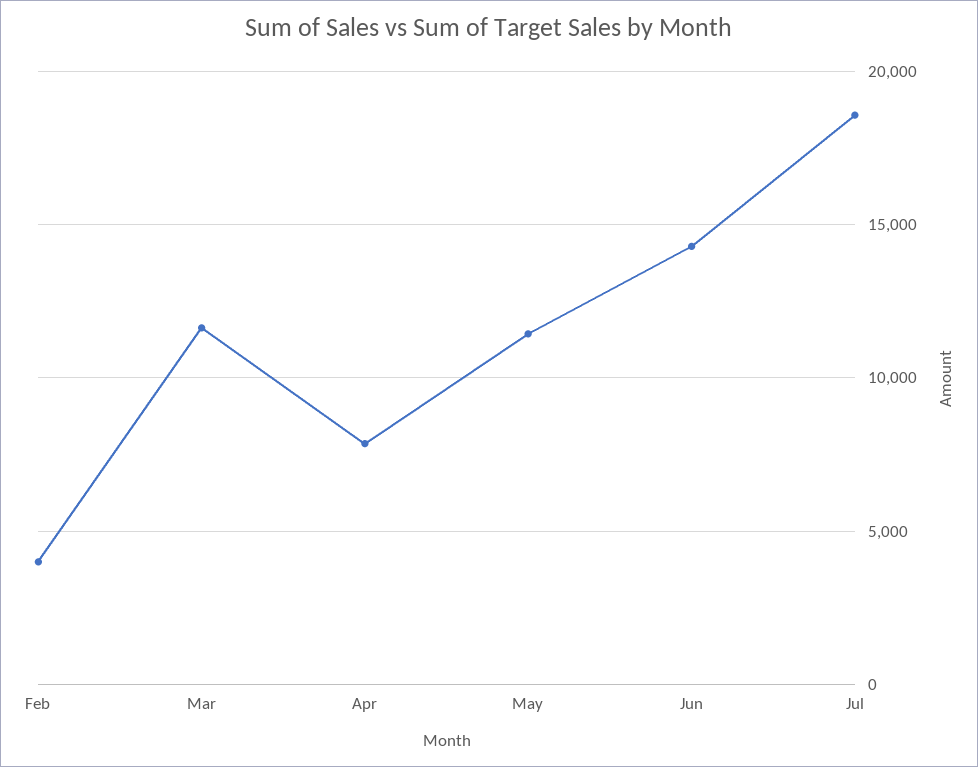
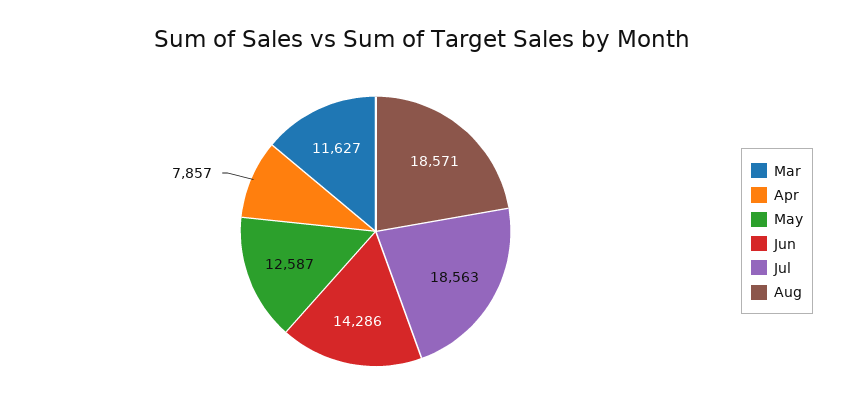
Feb: 4000 -> none
May: 11500 -> 12587
Aug: none -> 18571

